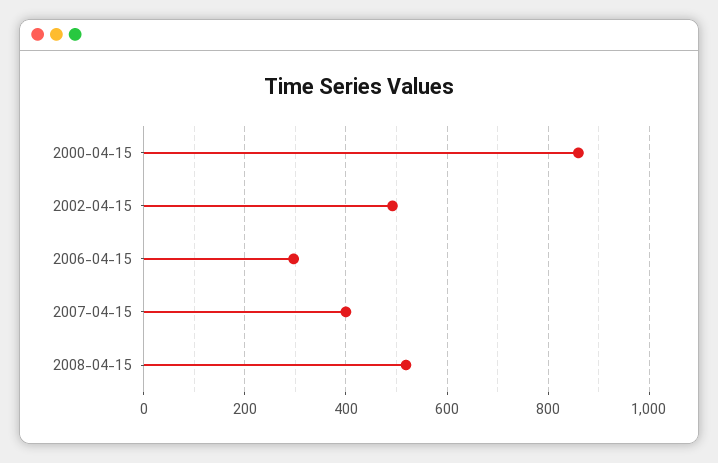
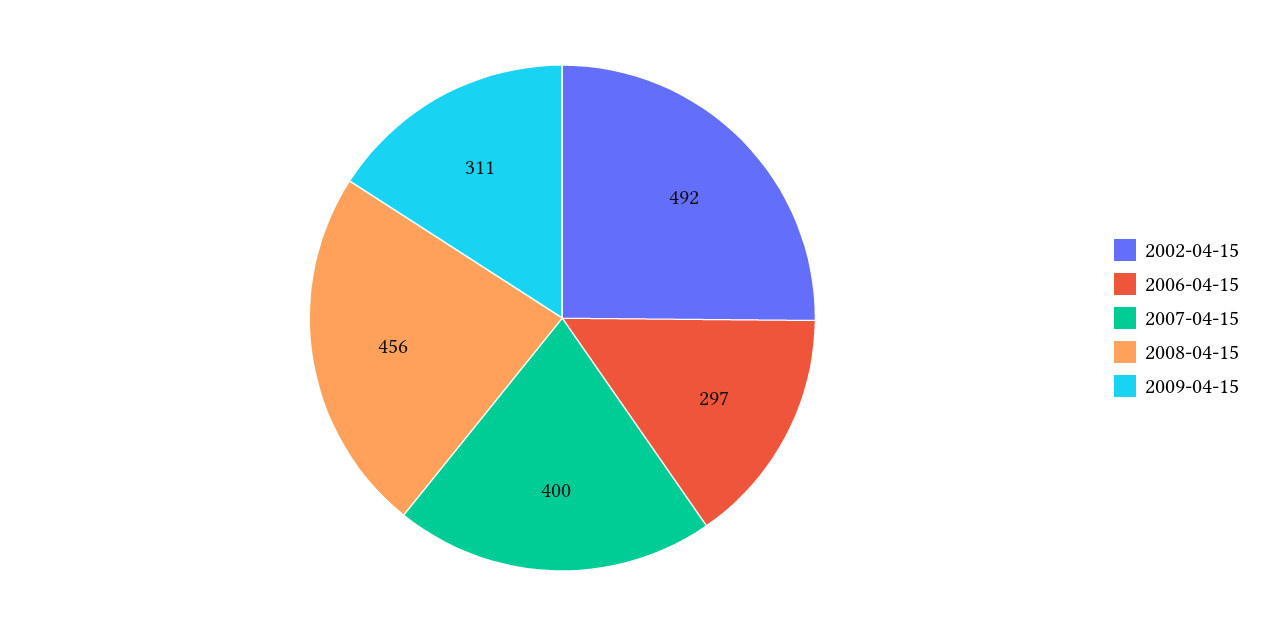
2000-04-15: 860 -> none
2008-04-15: 520 -> 456
2009-04-15: none -> 311

